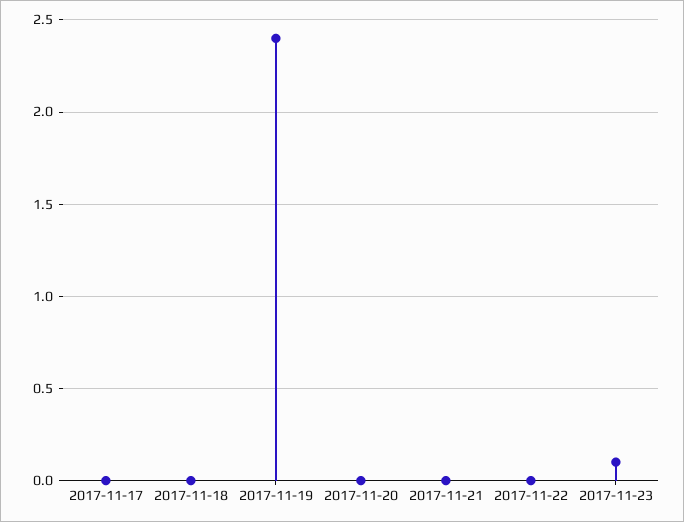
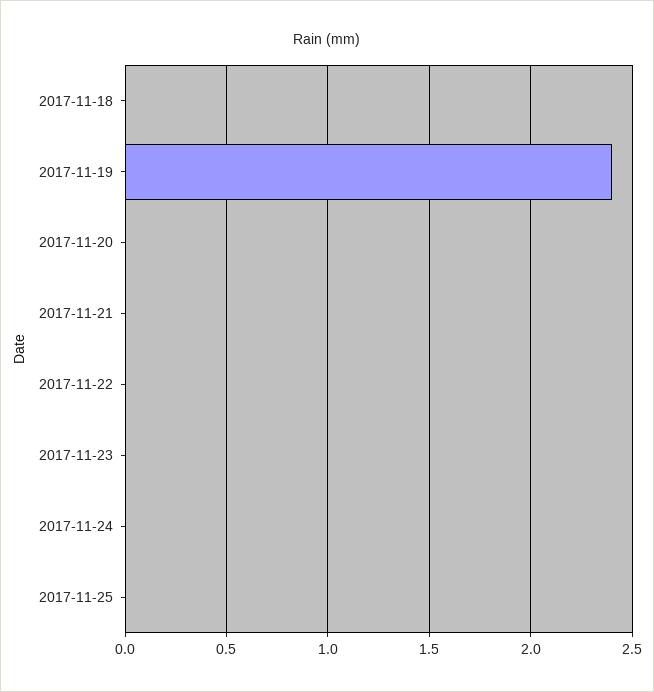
2017-11-17: 0 -> none
2017-11-23: 0.1 -> 0
2017-11-24: none -> 0
2017-11-25: none -> 0

